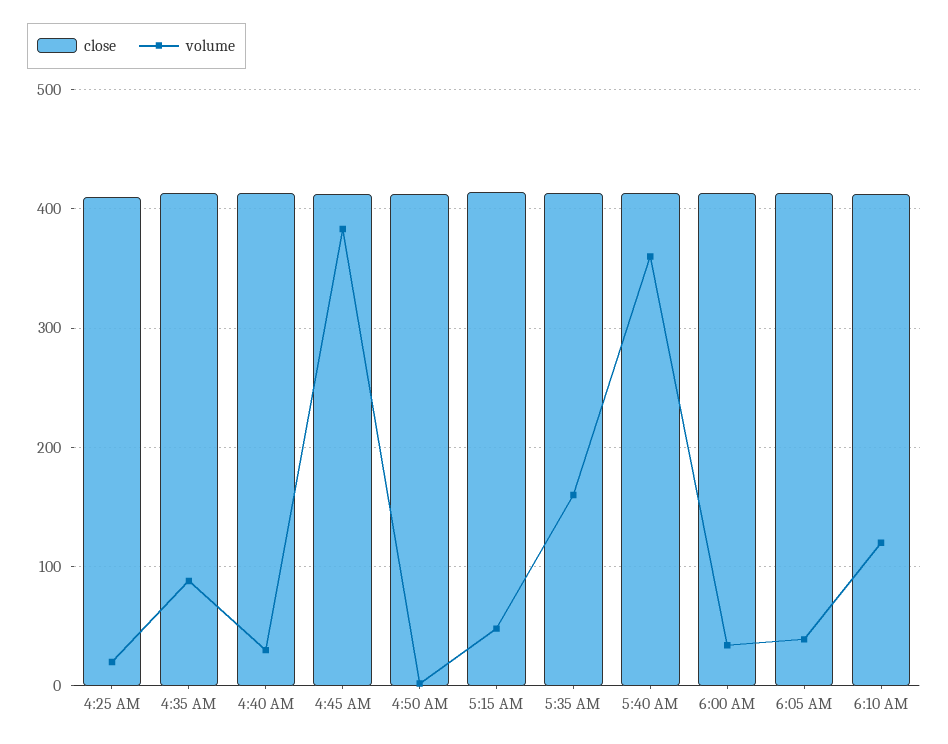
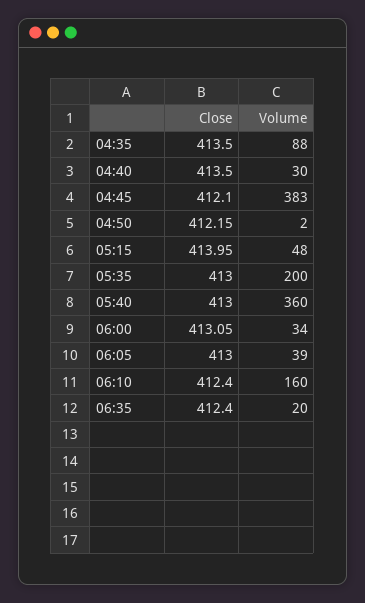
close, 4:25 AM: 410 -> none
volume, 4:25 AM: 20 -> none
volume, 5:35 AM: 160 -> 200
volume, 6:10 AM: 120 -> 160
close, 06:35: none -> 412.4
volume, 06:35: none -> 20

